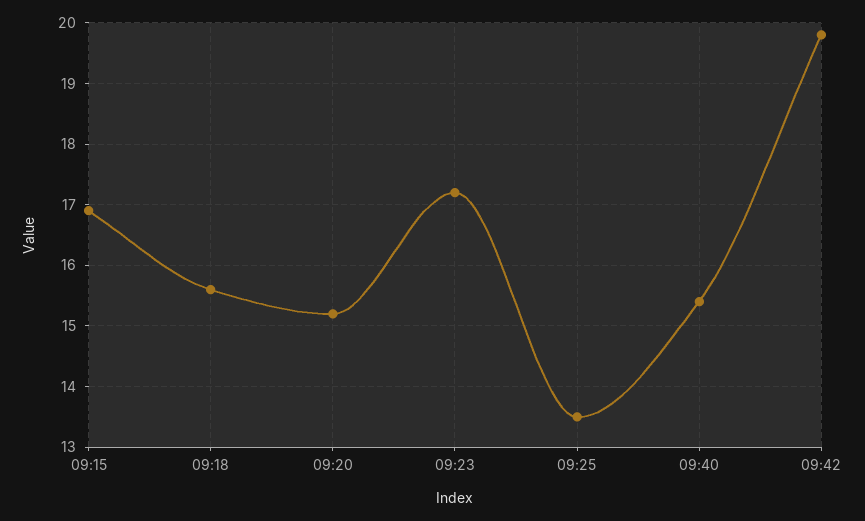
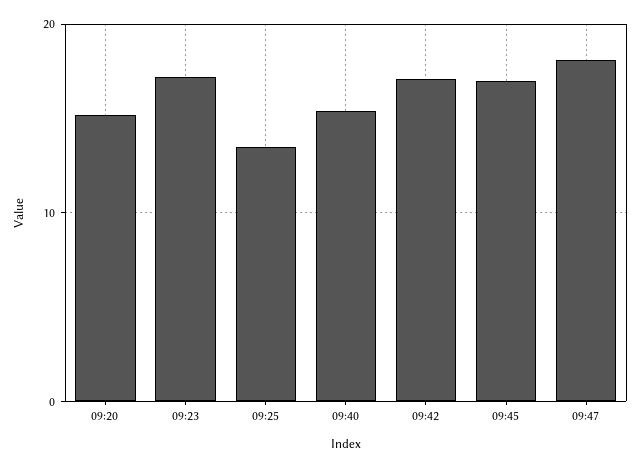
09:15: 16.9 -> none
09:18: 15.6 -> none
09:42: 19.8 -> 17
09:45: none -> 17
09:47: none -> 18

